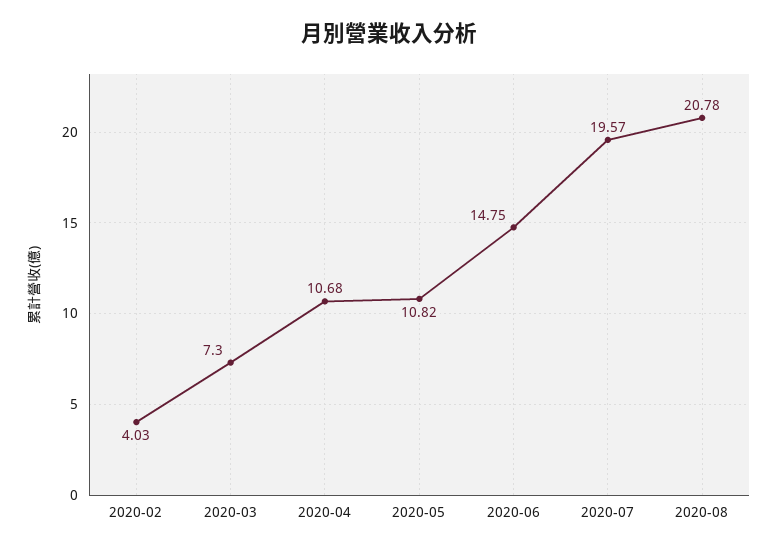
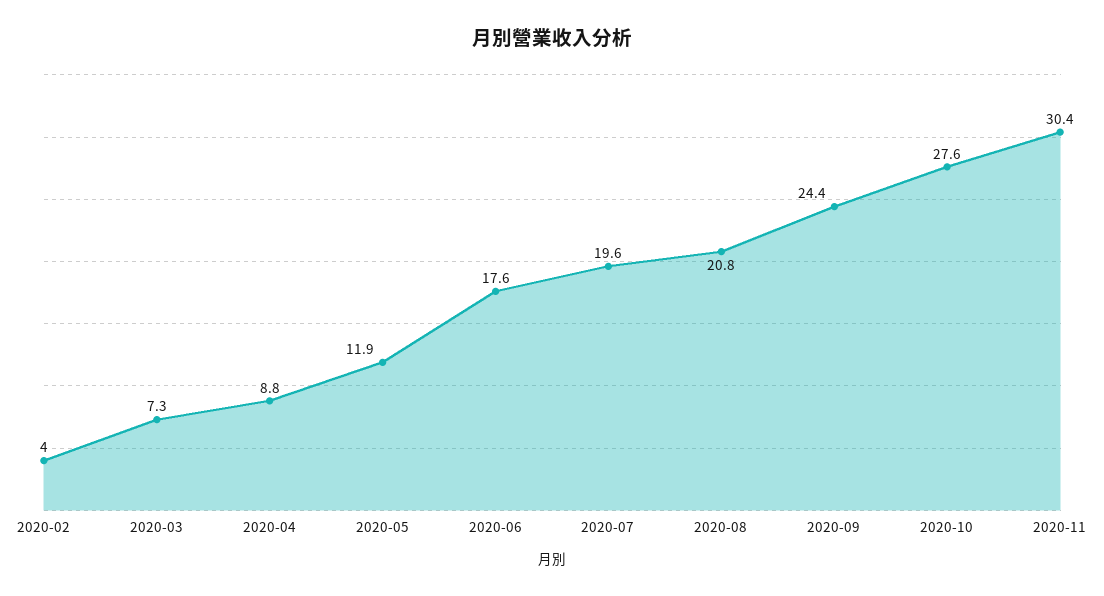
2020-04: 10.68 -> 8.8
2020-05: 10.82 -> 11.9
2020-06: 14.75 -> 17.6
2020-09: none -> 24.4
2020-10: none -> 27.6
2020-11: none -> 30.4

